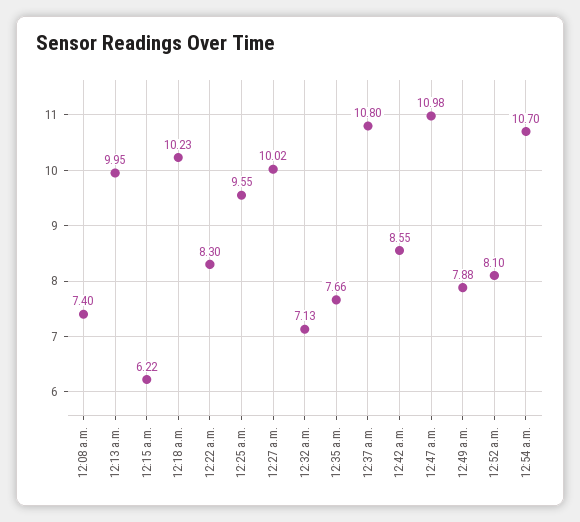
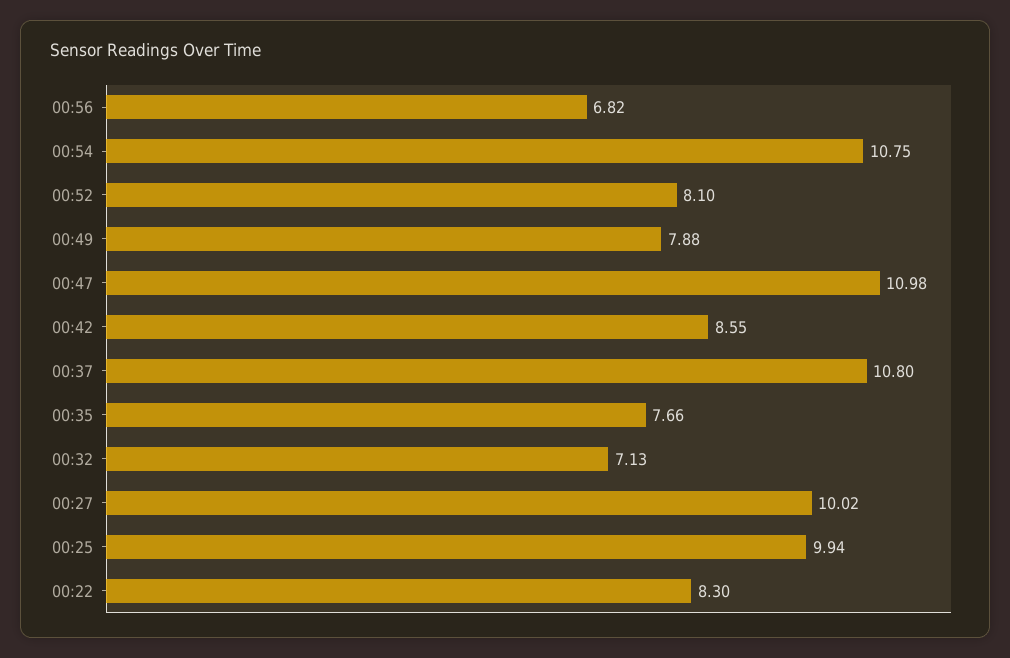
12:08 a.m.: 7.4 -> none
12:13 a.m.: 9.95 -> none
12:15 a.m.: 6.22 -> none
12:18 a.m.: 10.23 -> none
12:25 a.m.: 9.55 -> 9.94
12:54 a.m.: 10.7 -> 10.75
00:56: none -> 6.82

